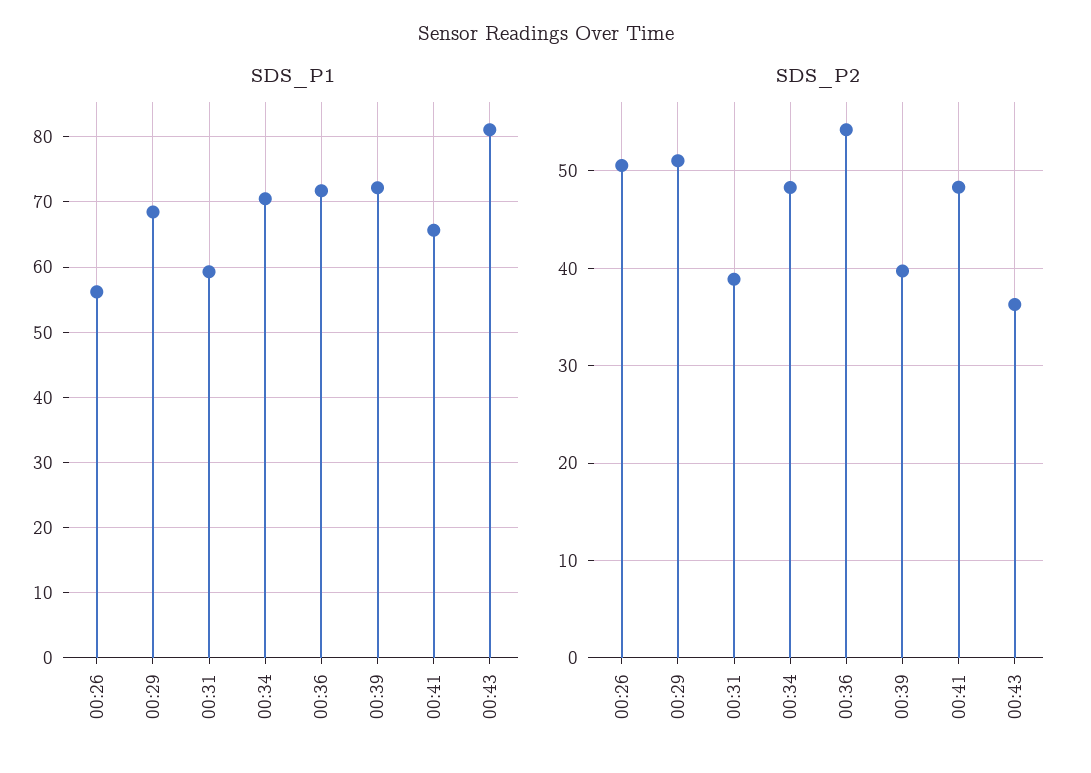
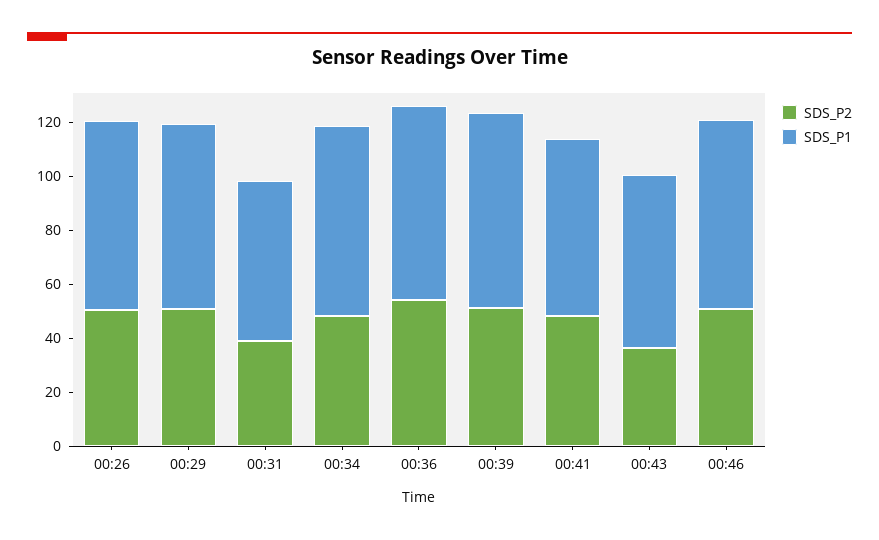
SDS_P1, 00:26: 56 -> 70
SDS_P1, 00:43: 81 -> 65
SDS_P2, 00:39: 40 -> 50
SDS_P2, 00:46: none -> 50
SDS_P1, 00:46: none -> 70

